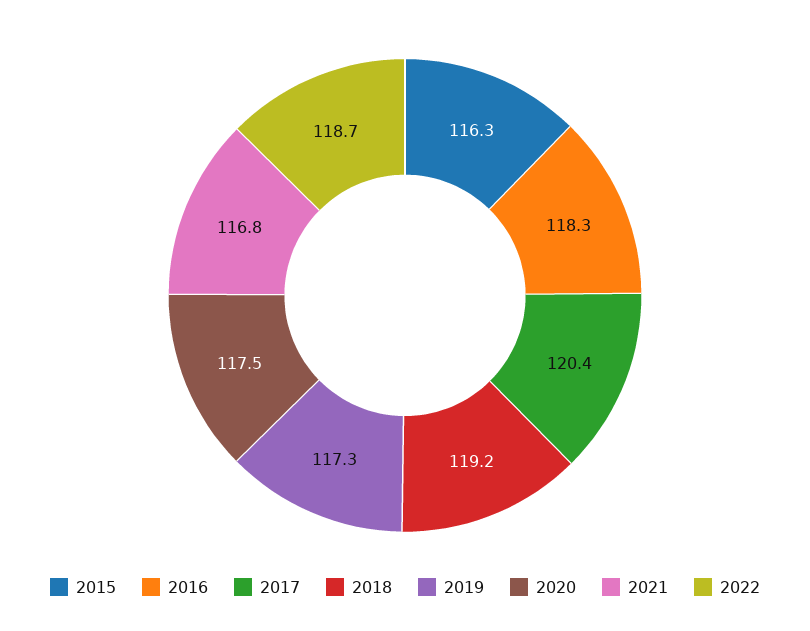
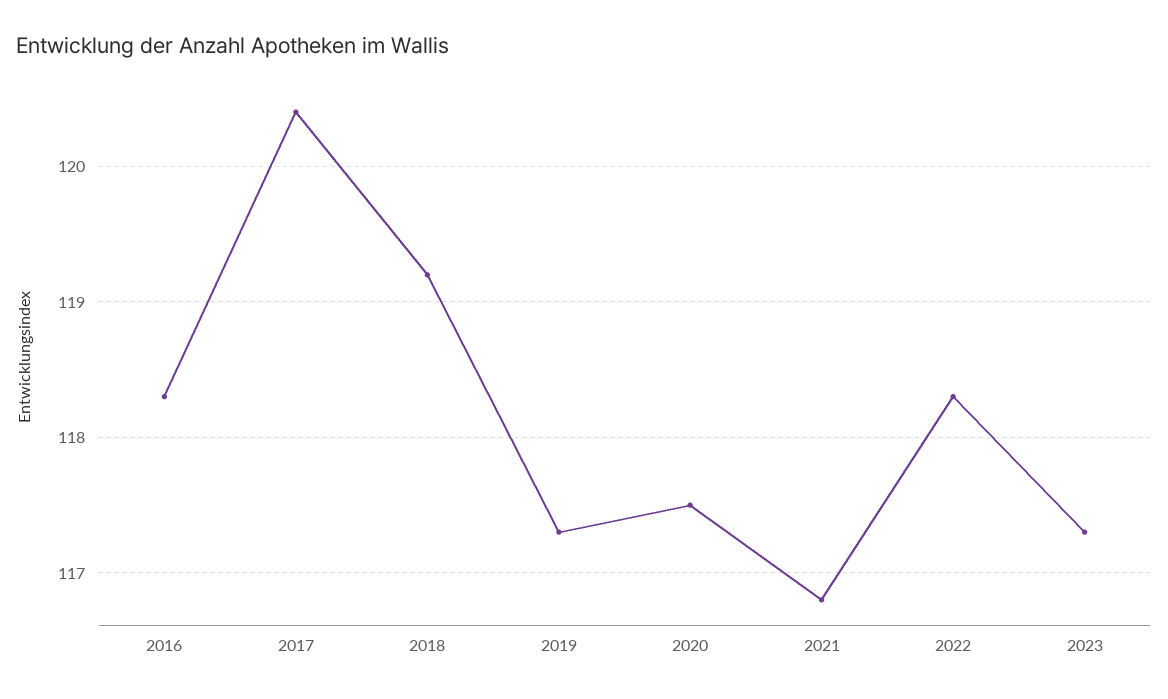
2015: 116.3 -> none
2022: 118.7 -> 118.3
2023: none -> 117.3

